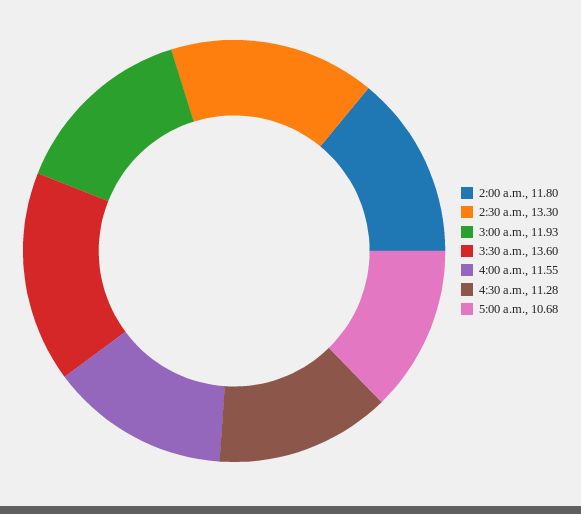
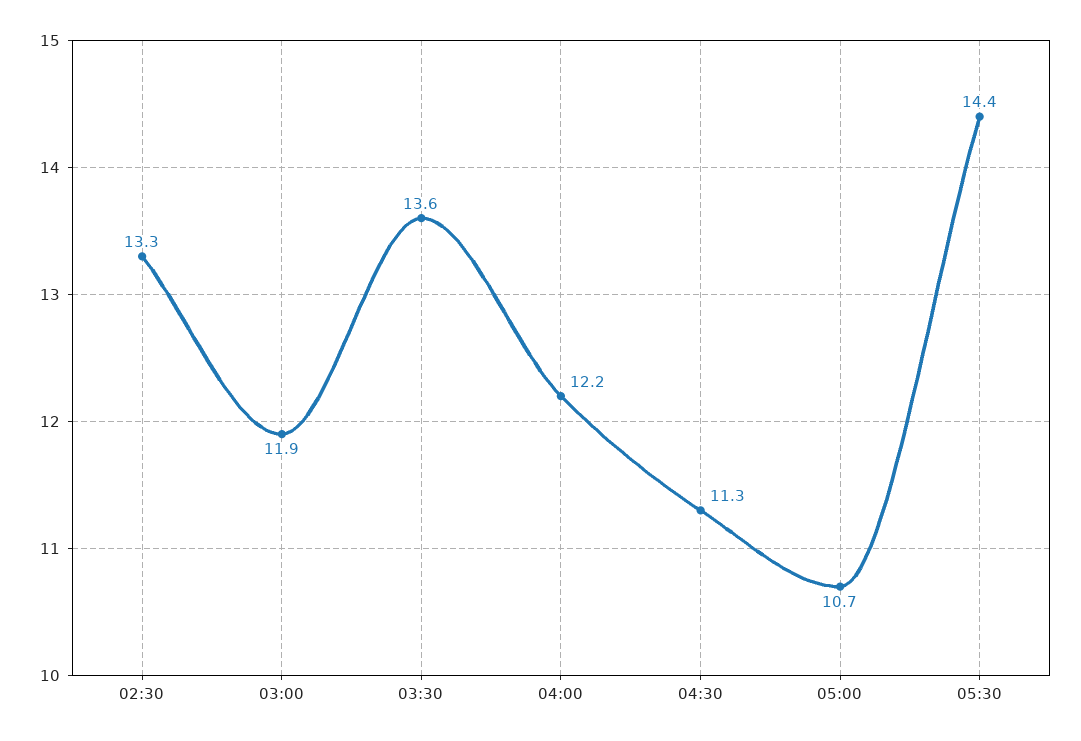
2:00 a.m.: 11.8 -> none
4:00 a.m.: 11.55 -> 12.2
05:30: none -> 14.4

